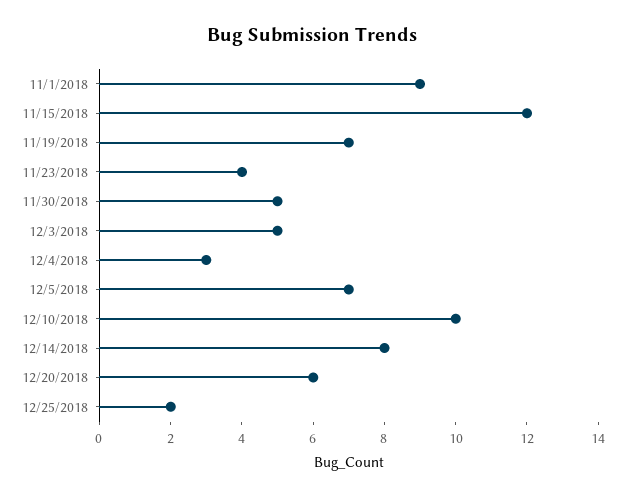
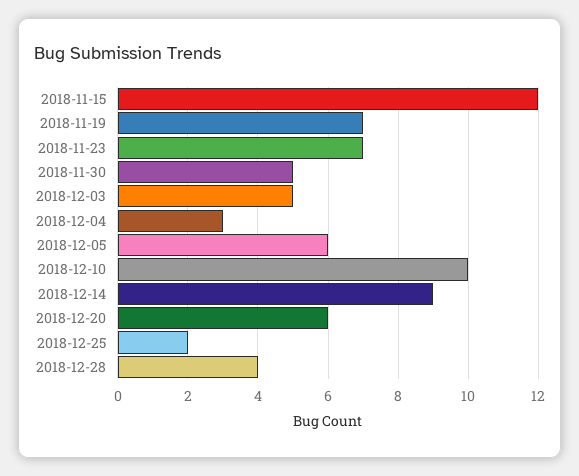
11/1/2018: 9 -> none
11/23/2018: 4 -> 7
12/5/2018: 7 -> 6
12/14/2018: 8 -> 9
2018-12-28: none -> 4

